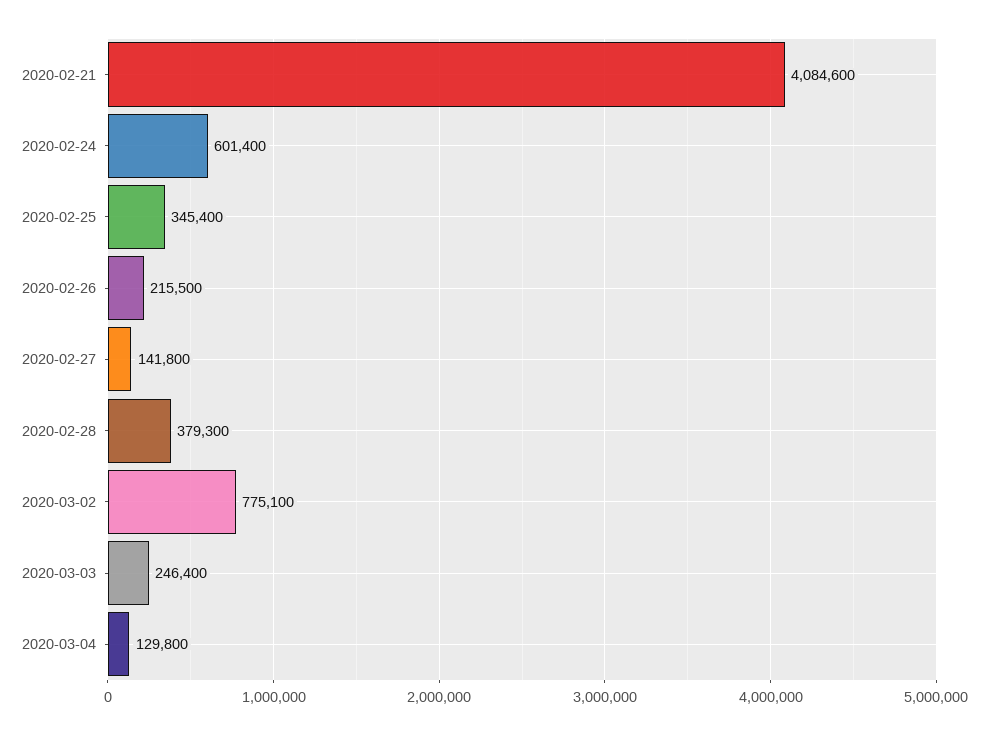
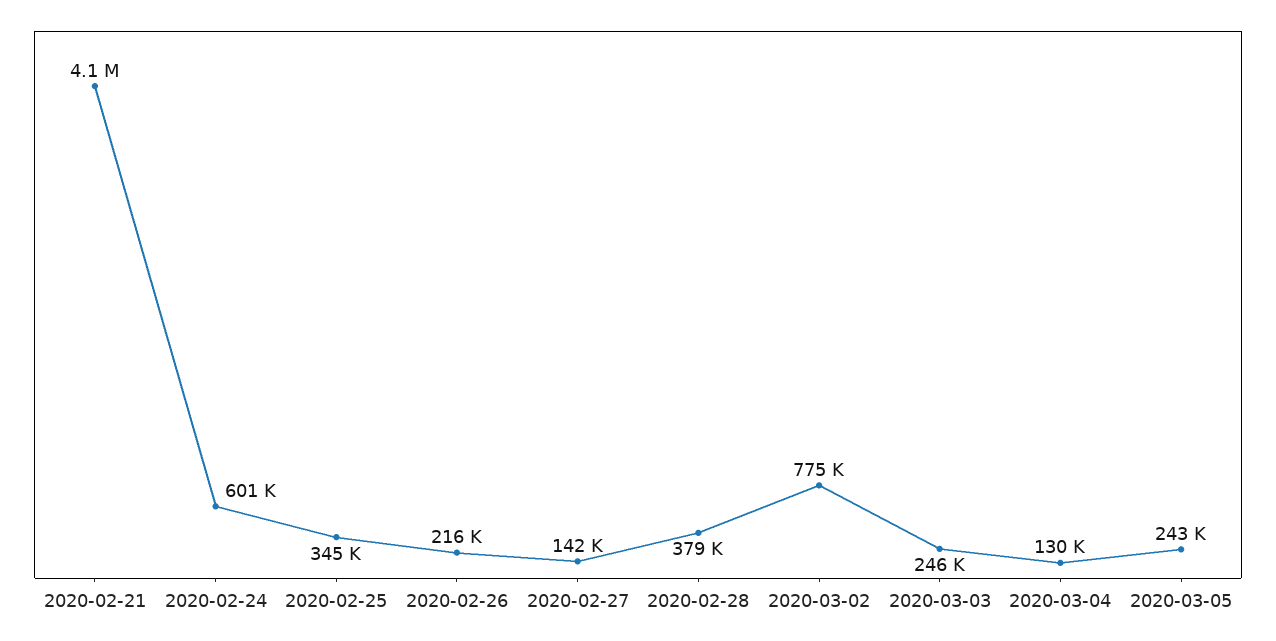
2020-03-05: none -> 243000

